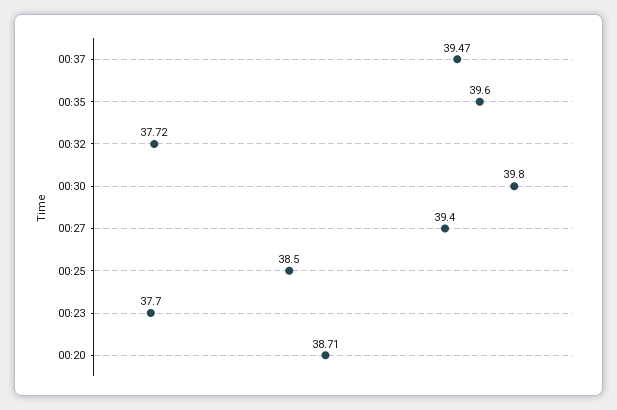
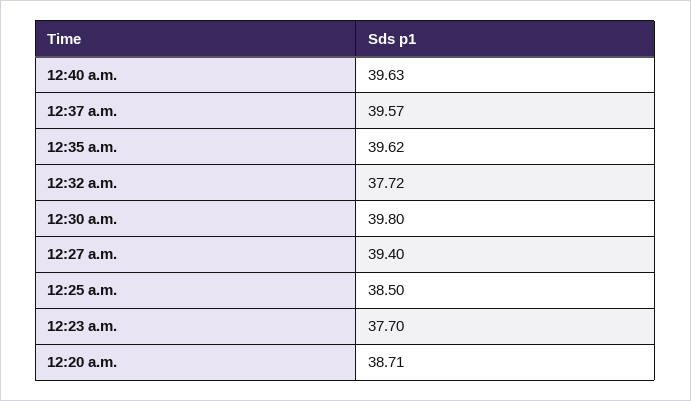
00:37: 39.47 -> 39.57
00:35: 39.6 -> 39.62
12:40 a.m.: none -> 39.63

